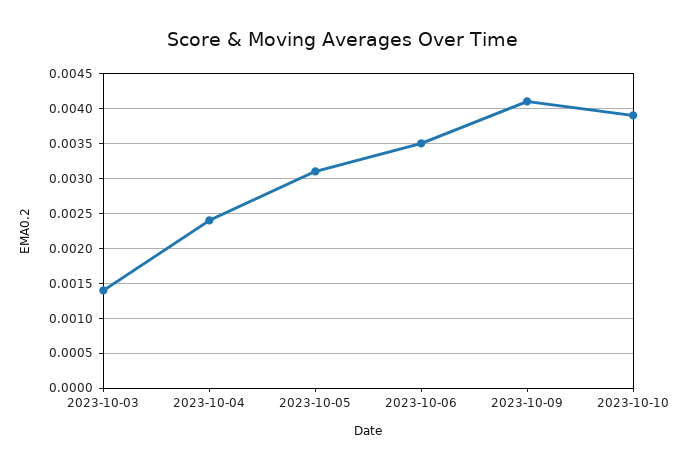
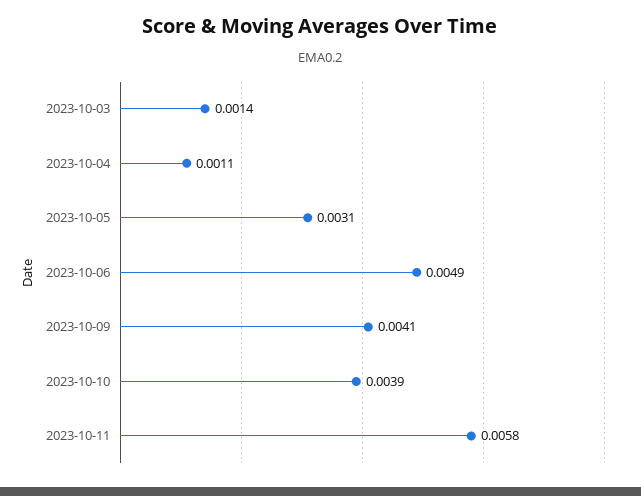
2023-10-04: 0.0024 -> 0.0011
2023-10-06: 0.0035 -> 0.0049
2023-10-11: none -> 0.0058

